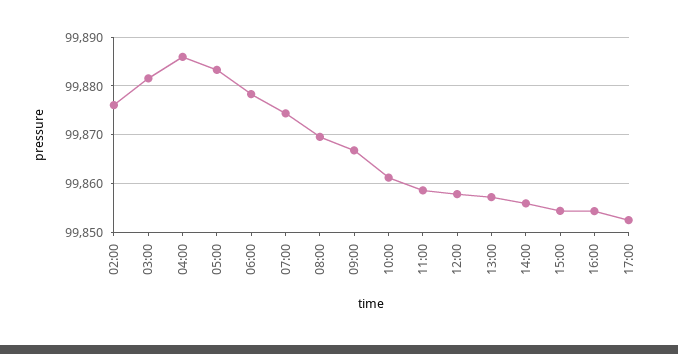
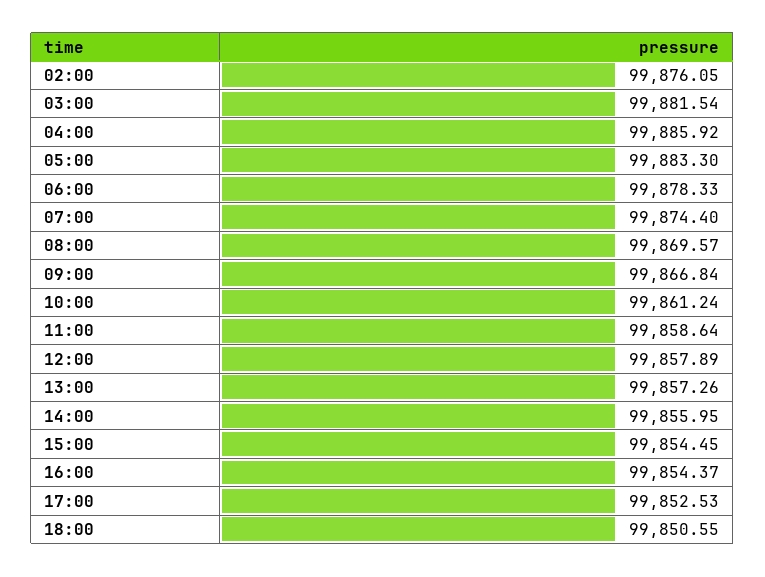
18:00: none -> 99850.55

